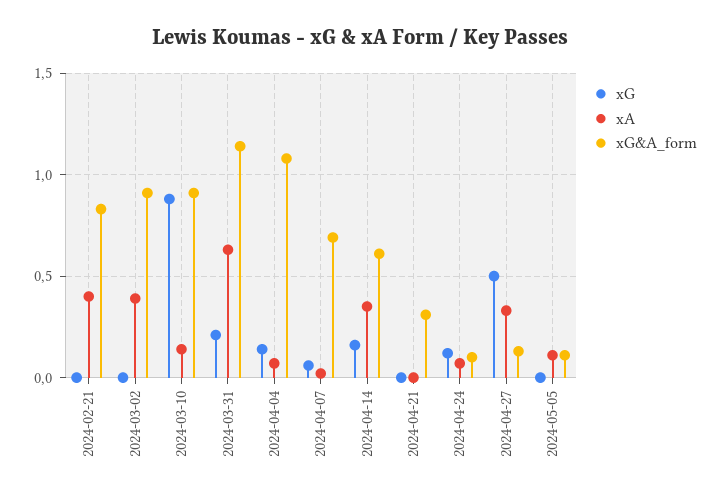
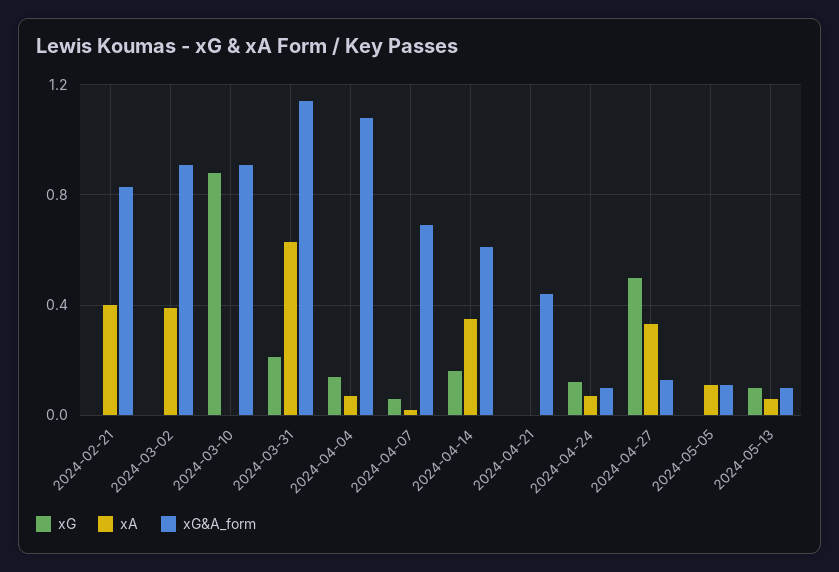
xA, 2024-03-10: 0.15 -> 0
xG&A_form, 2024-04-21: 0.3 -> 0.45
xG, 2024-05-13: none -> 0.1
xA, 2024-05-13: none -> 0.05
xG&A_form, 2024-05-13: none -> 0.1

